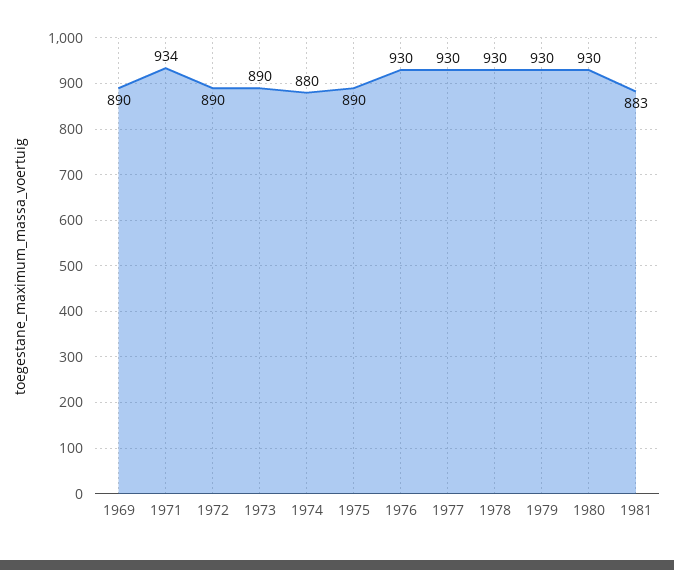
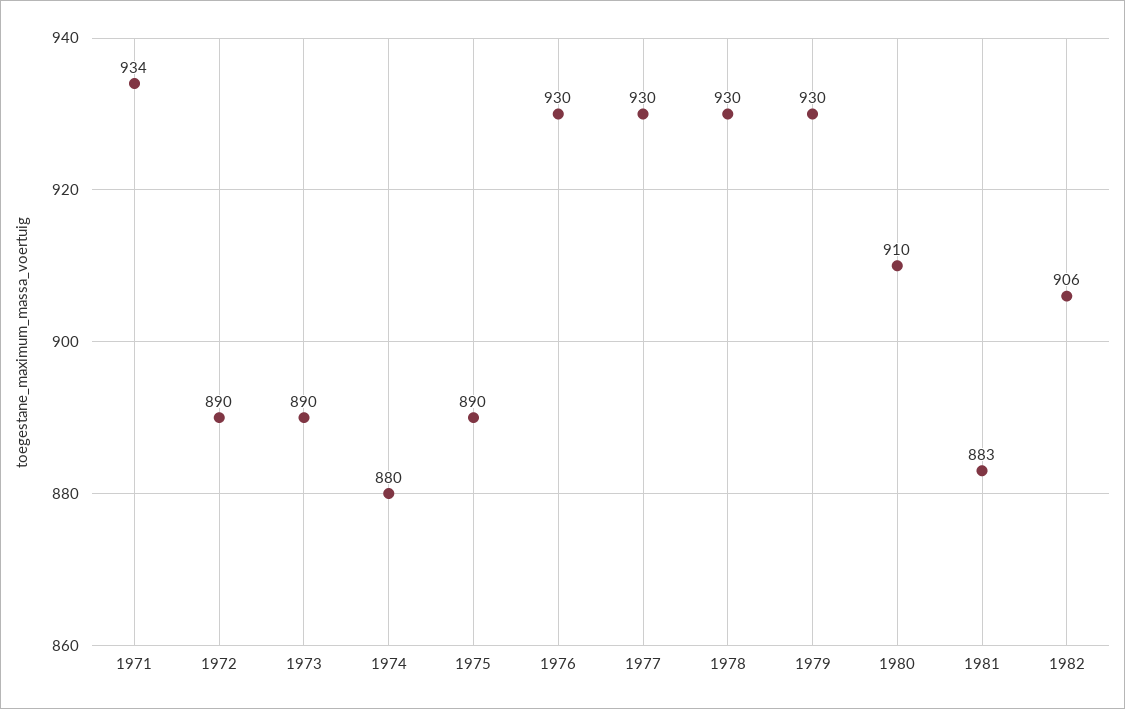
1969: 890 -> none
1980: 930 -> 910
1982: none -> 906

